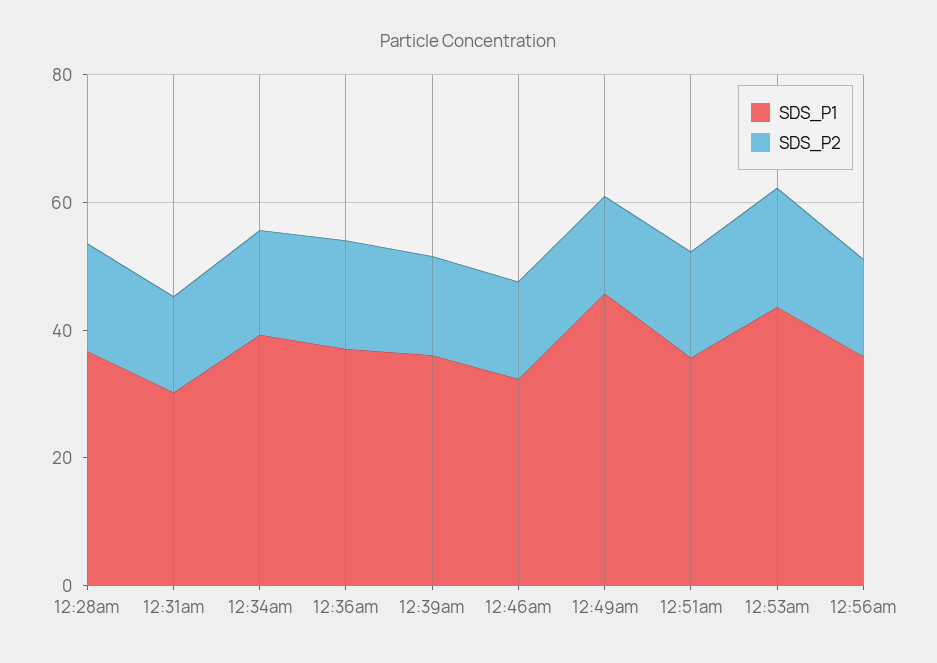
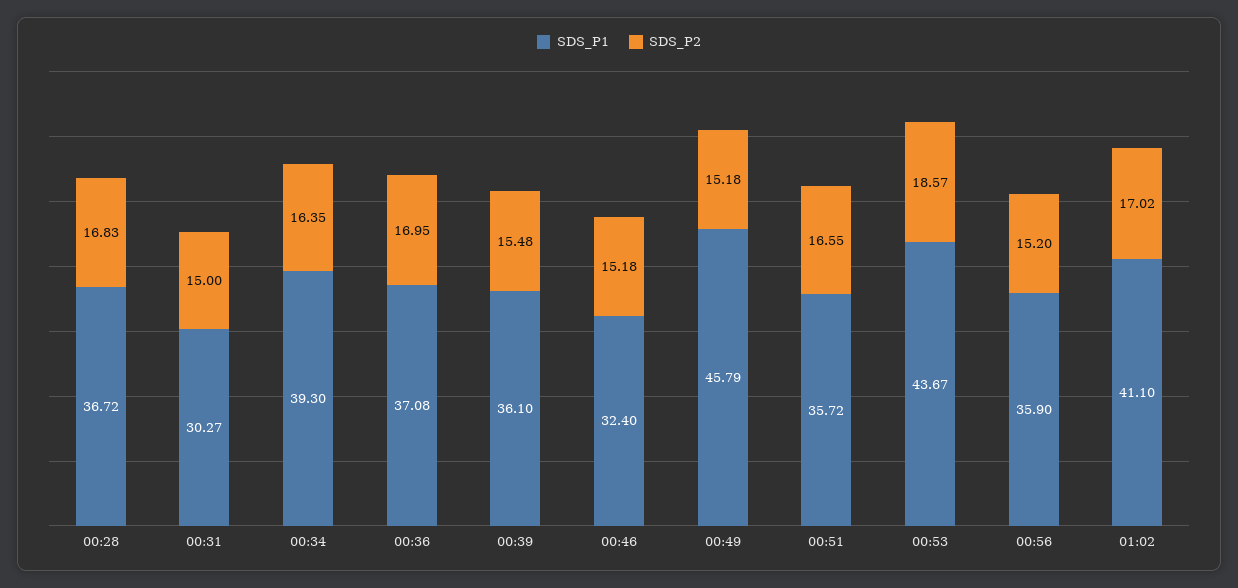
SDS_P1, 01:02: none -> 41.1
SDS_P2, 01:02: none -> 17.02

